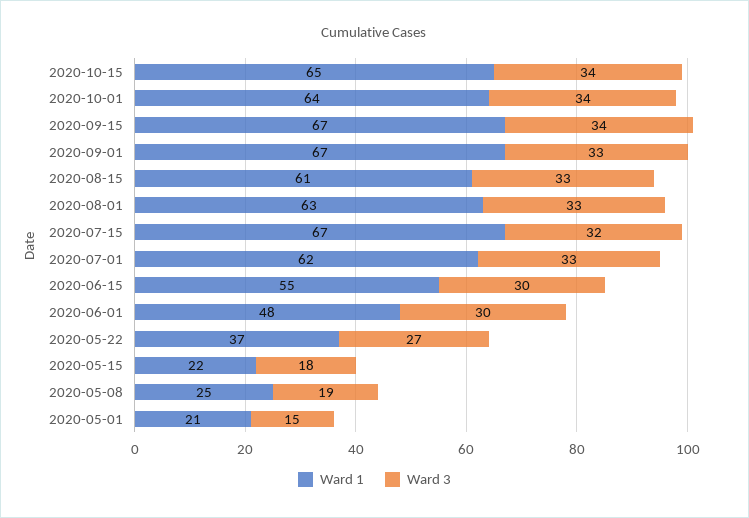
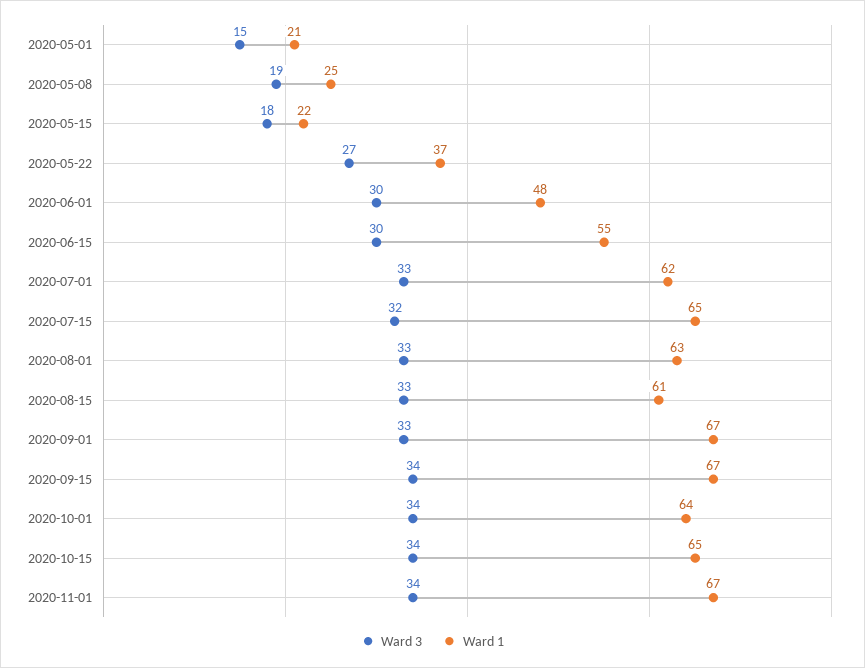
Ward 1, 2020-07-15: 67 -> 65
Ward 3, 2020-11-01: none -> 34
Ward 1, 2020-11-01: none -> 67

